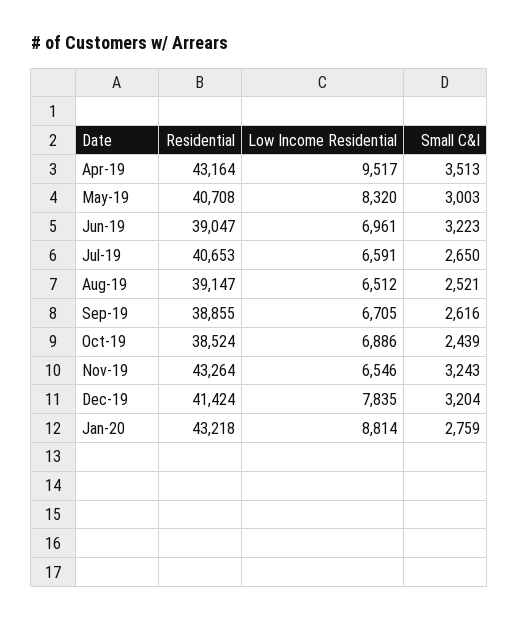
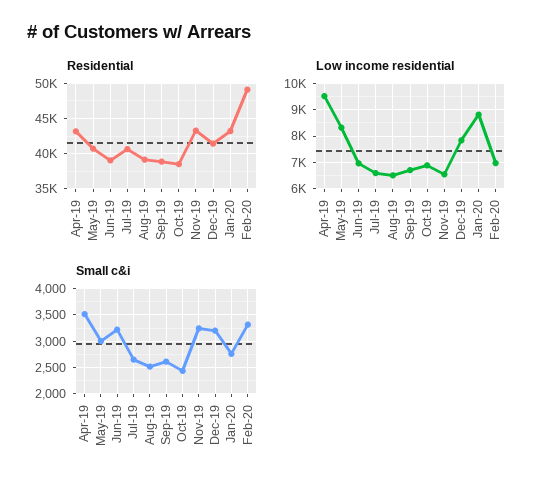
Residential, Feb-20: none -> 49000
Low Income Residential, Feb-20: none -> 7000
Small C&I, Feb-20: none -> 3250

